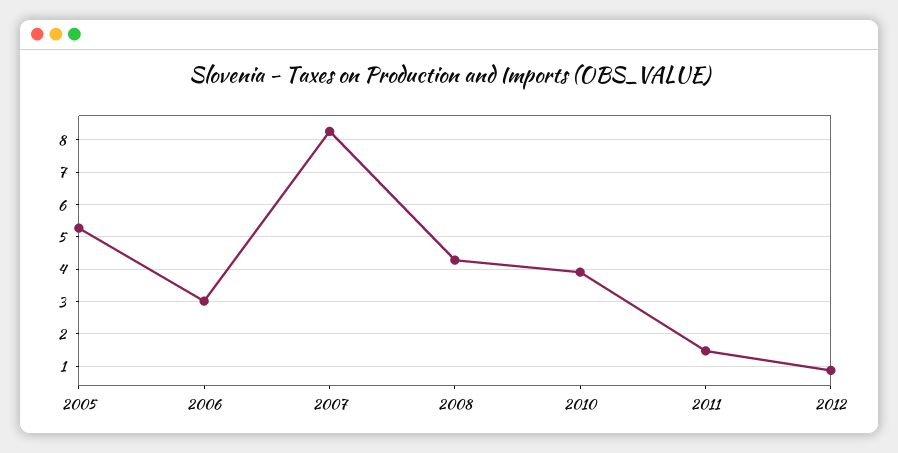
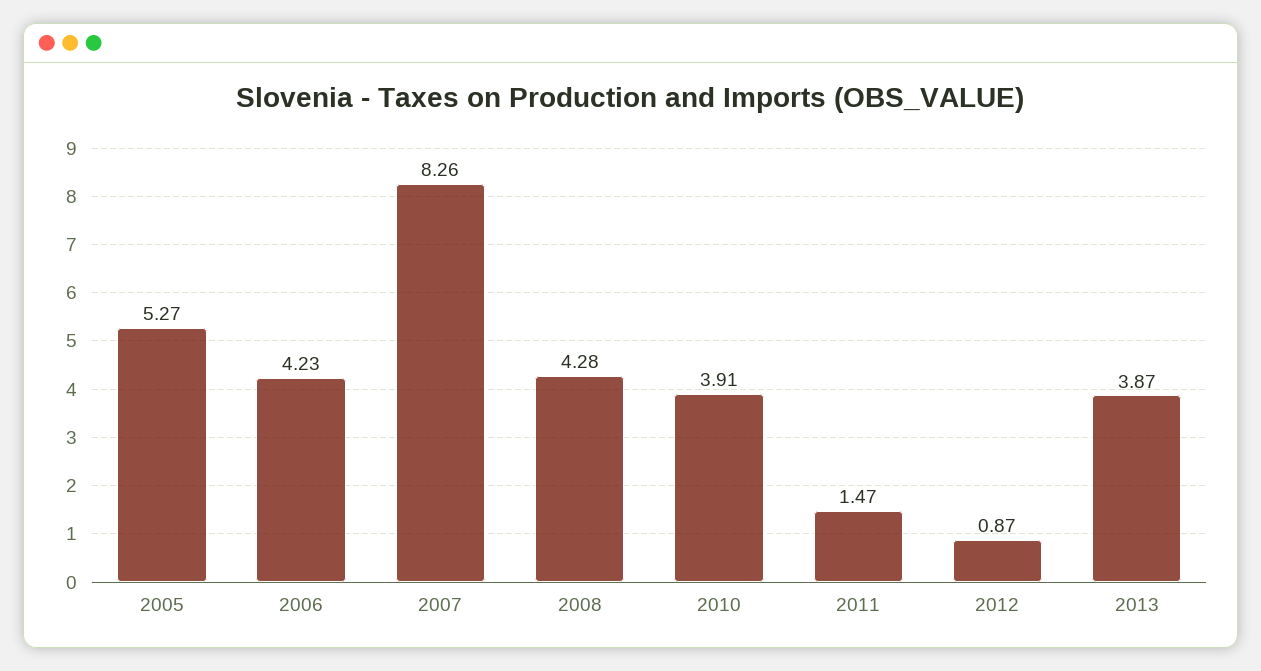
2006: 3 -> 4.23
2013: none -> 3.87

